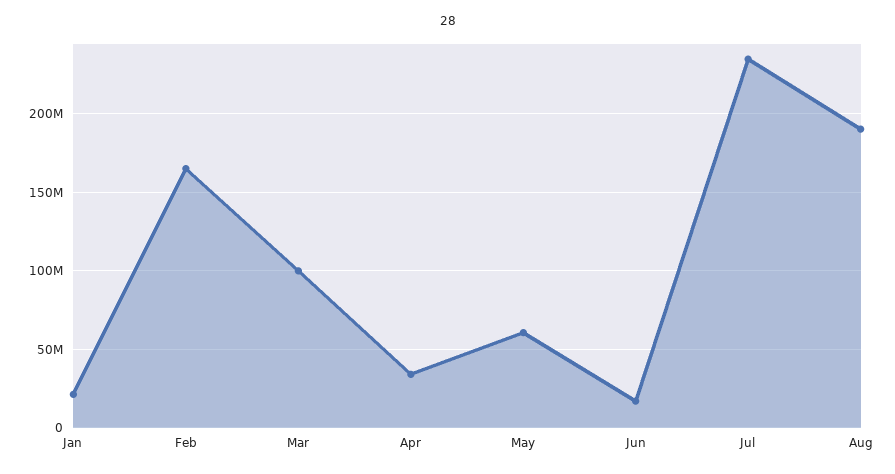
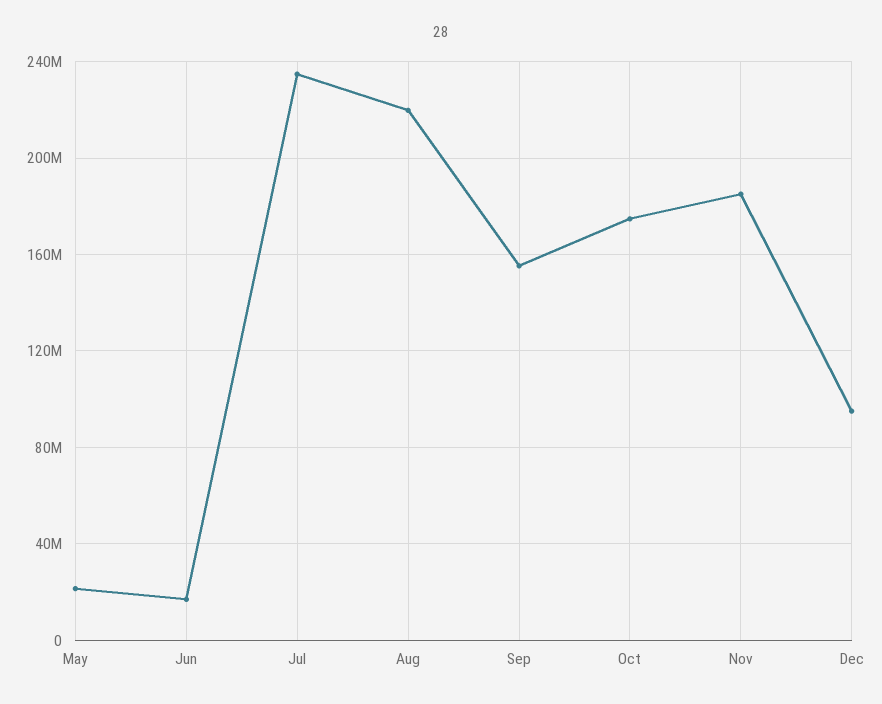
Jan: 20000000 -> none
Feb: 165000000 -> none
Mar: 100000000 -> none
Apr: 35000000 -> none
May: 60000000 -> 20000000
Aug: 190000000 -> 220000000
Sep: none -> 155000000
Oct: none -> 175000000
Nov: none -> 185000000
Dec: none -> 95000000

